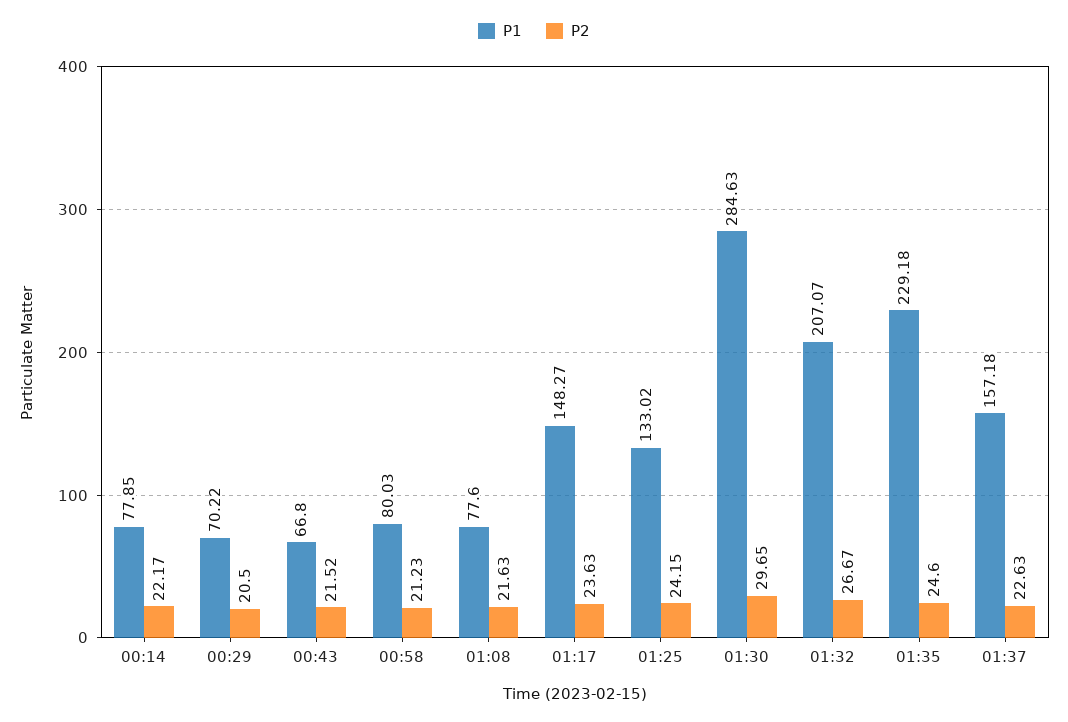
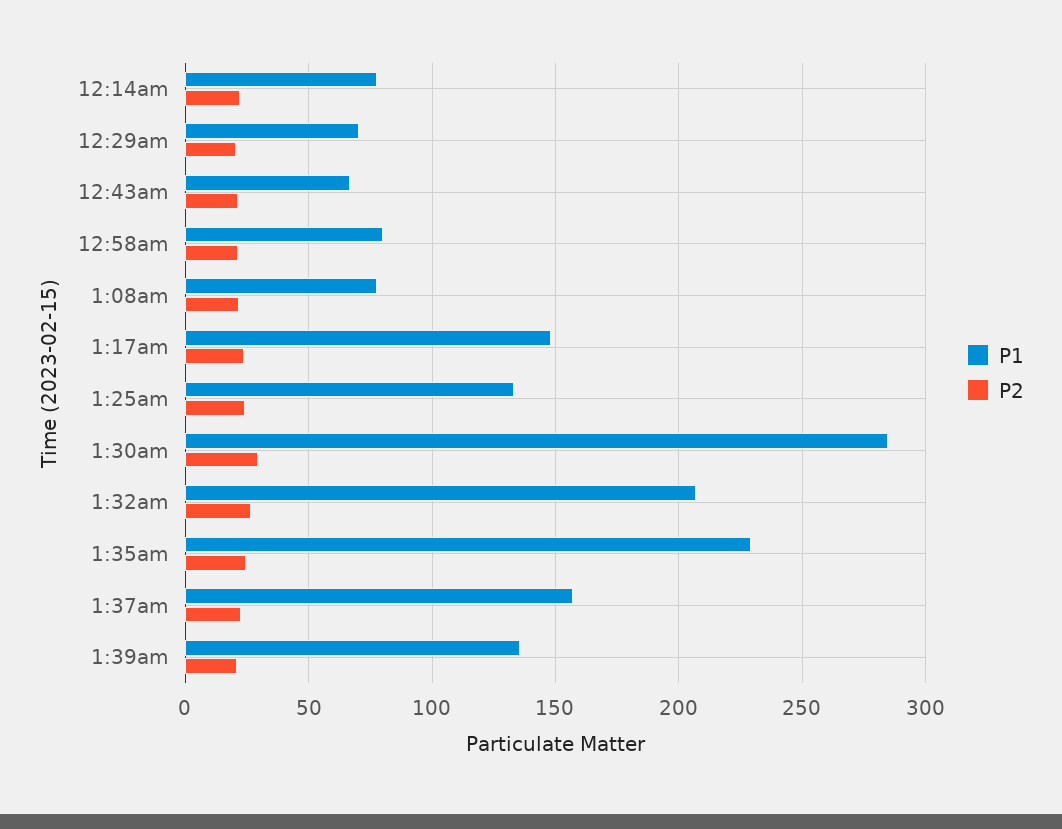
P1, 1:39am: none -> 135
P2, 1:39am: none -> 20

